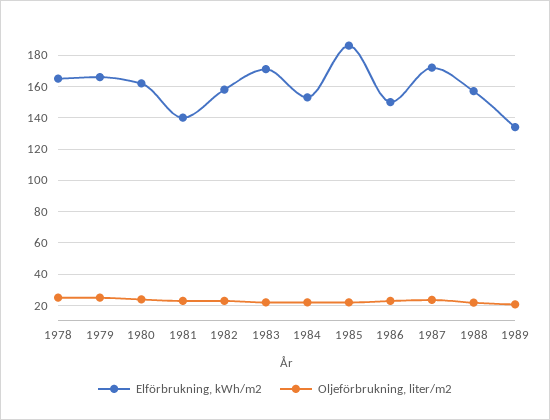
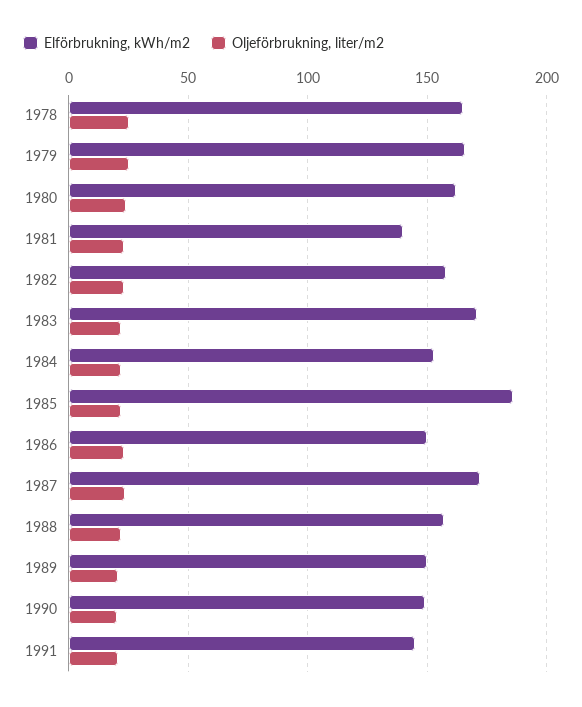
Elförbrukning, kWh/m2, 1989: 135 -> 150
Elförbrukning, kWh/m2, 1990: none -> 150
Oljeförbrukning, liter/m2, 1990: none -> 20
Elförbrukning, kWh/m2, 1991: none -> 145
Oljeförbrukning, liter/m2, 1991: none -> 20

